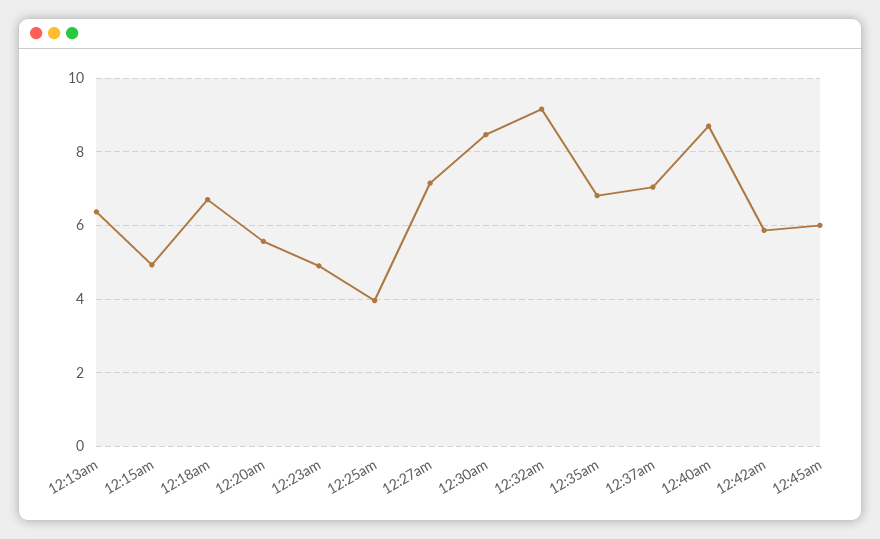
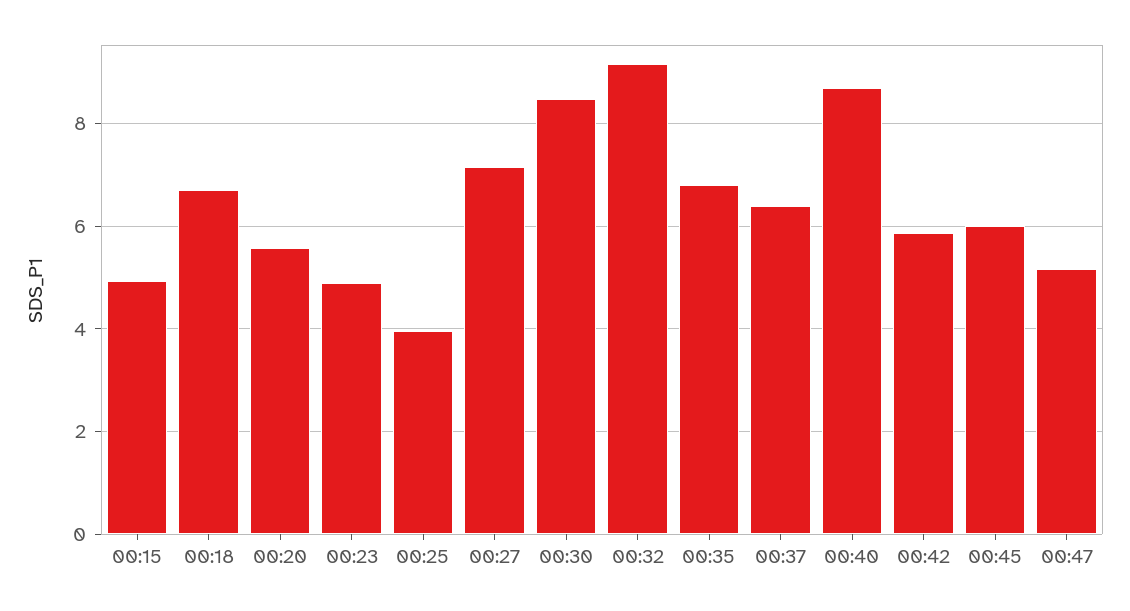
12:13am: 6.4 -> none
12:37am: 7 -> 6.4
00:47: none -> 5.2

